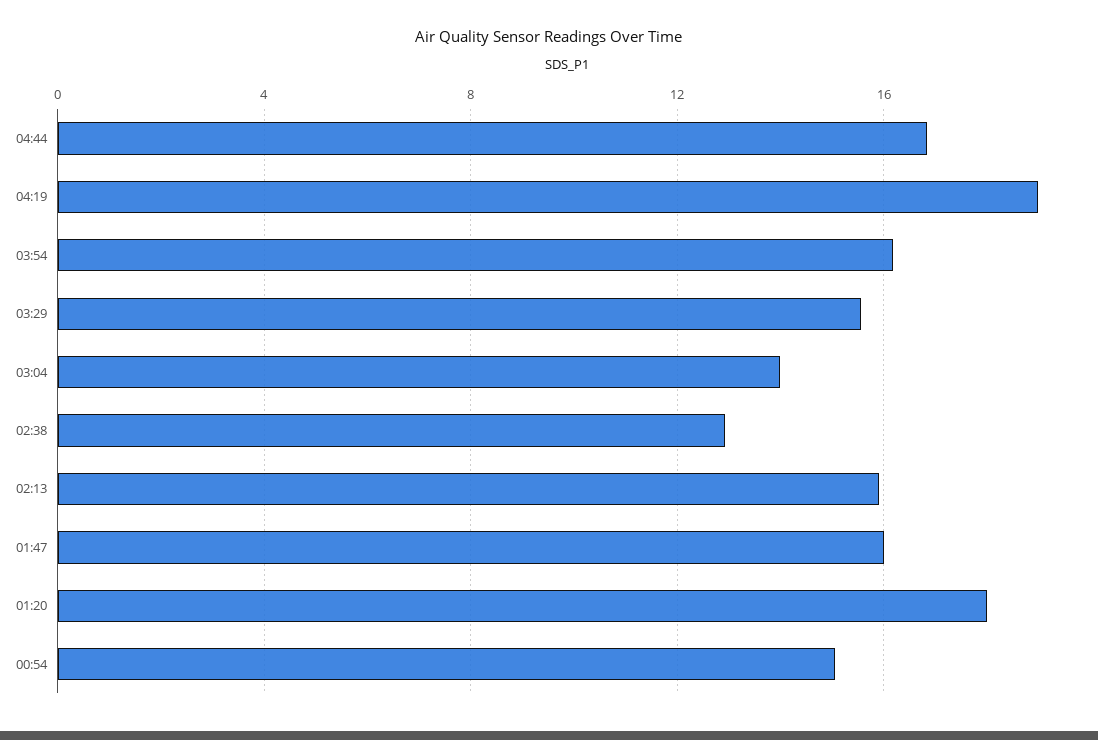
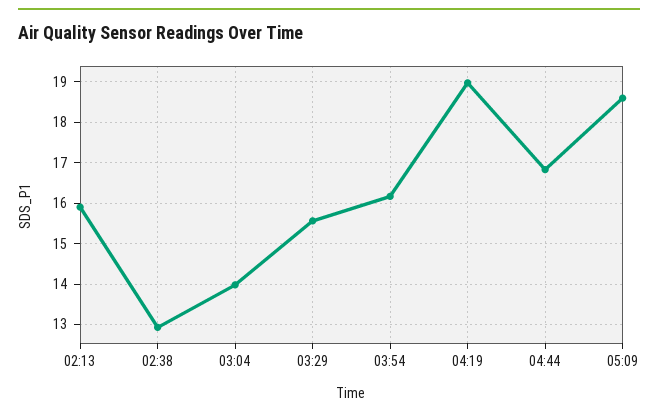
01:47: 16 -> none
01:20: 18 -> none
00:54: 15 -> none
05:09: none -> 18.6

